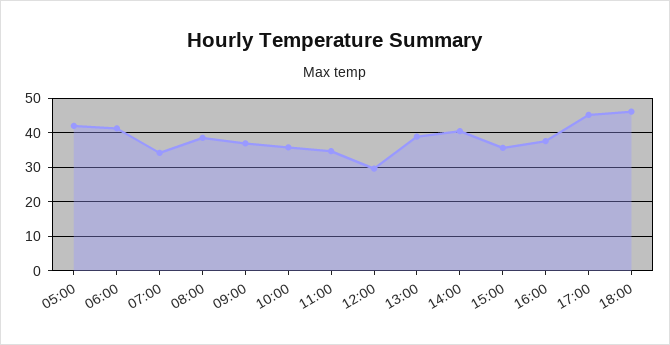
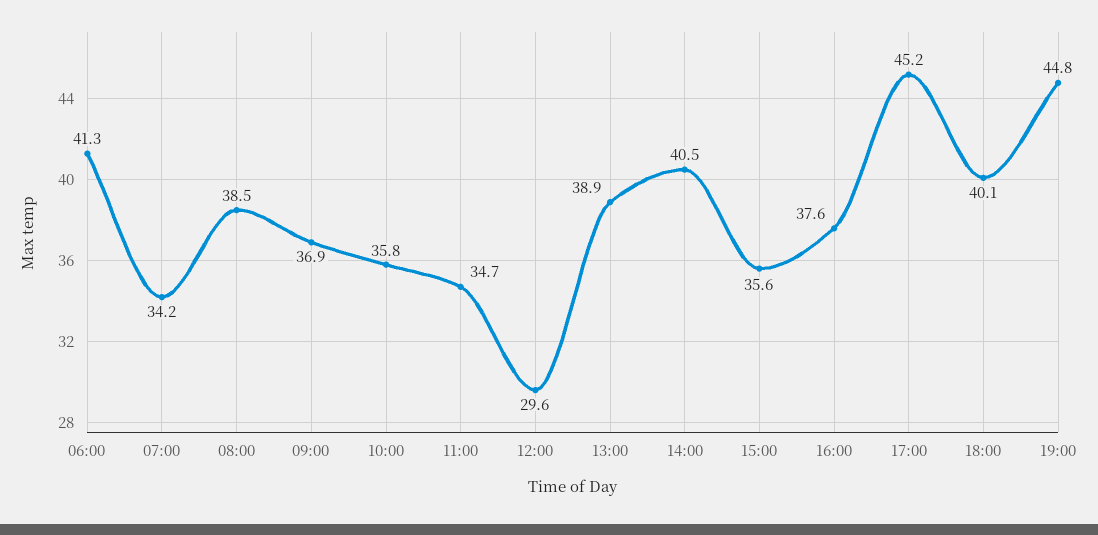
05:00: 42 -> none
18:00: 46 -> 40.1
19:00: none -> 44.8

